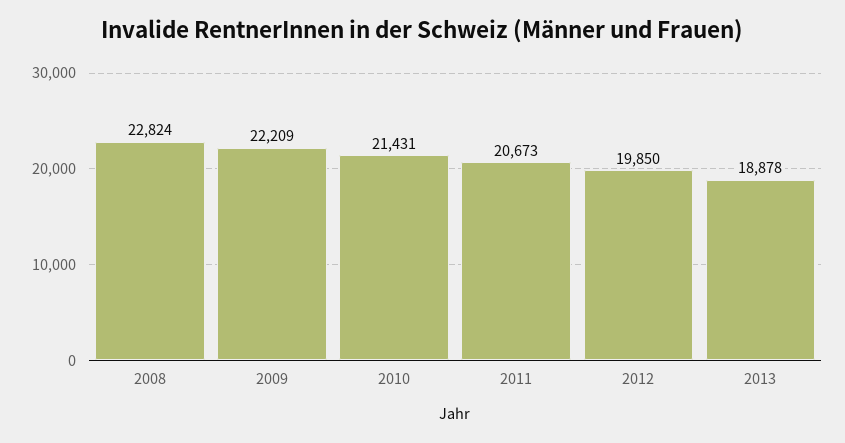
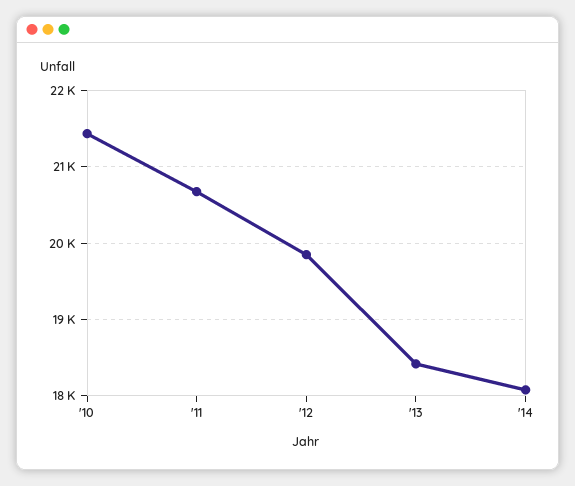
2008: 22824 -> none
2009: 22209 -> none
2013: 18878 -> 18400
'14: none -> 18100

